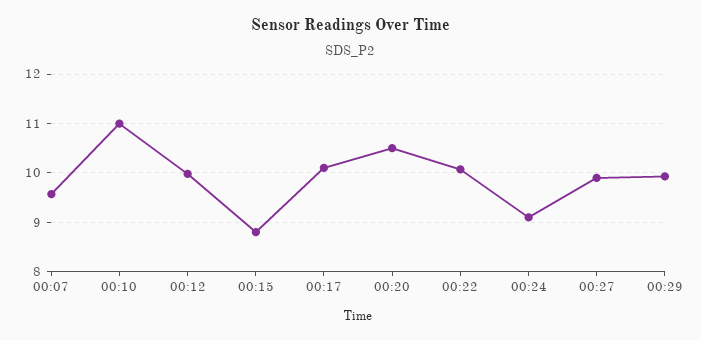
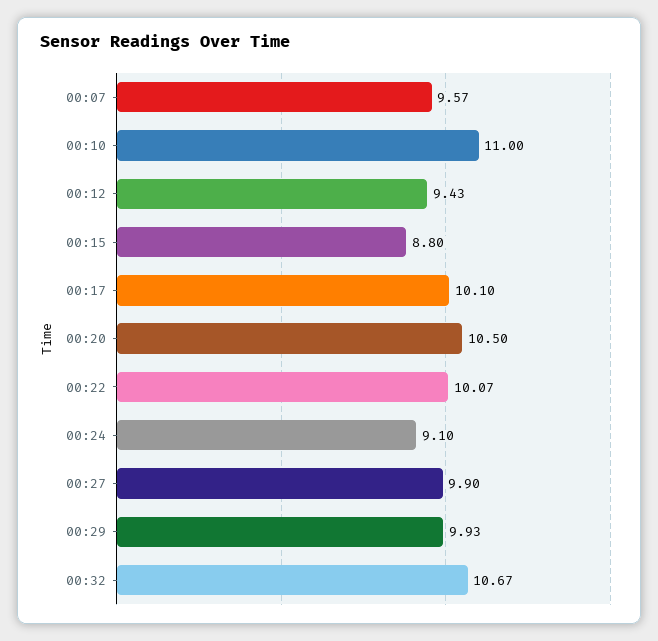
00:12: 10 -> 9.43
00:32: none -> 10.67

